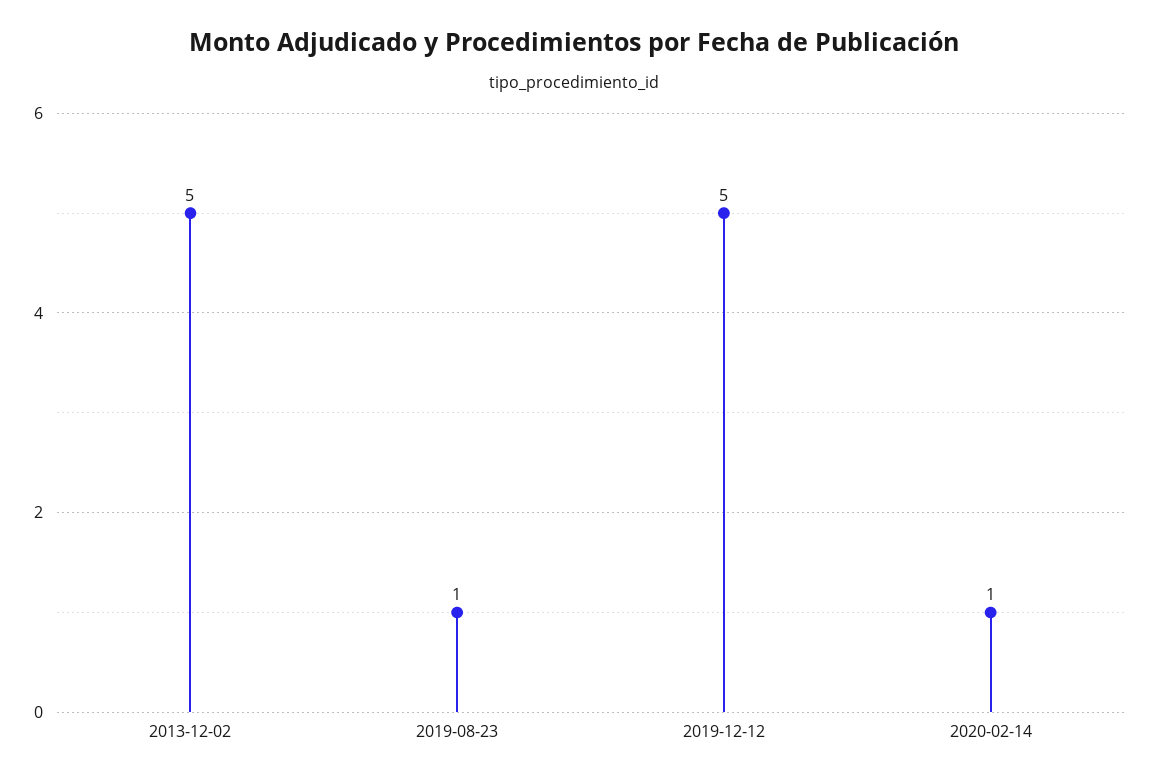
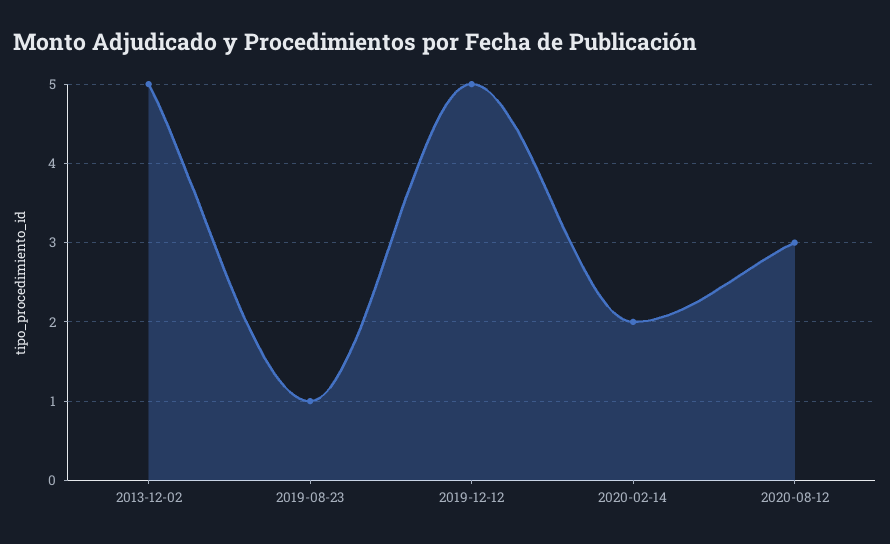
2020-02-14: 1 -> 2
2020-08-12: none -> 3

